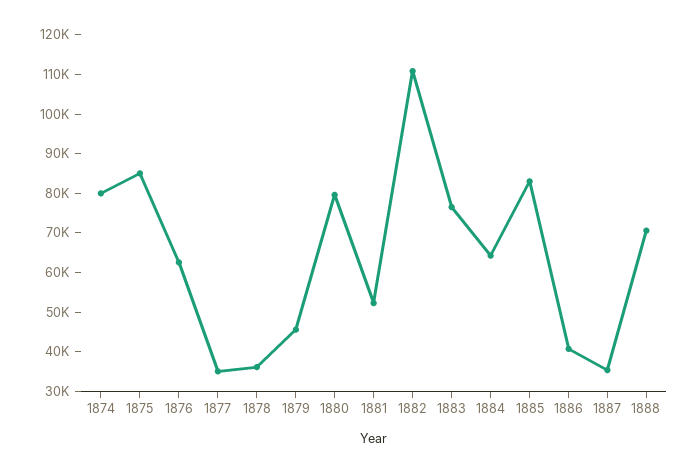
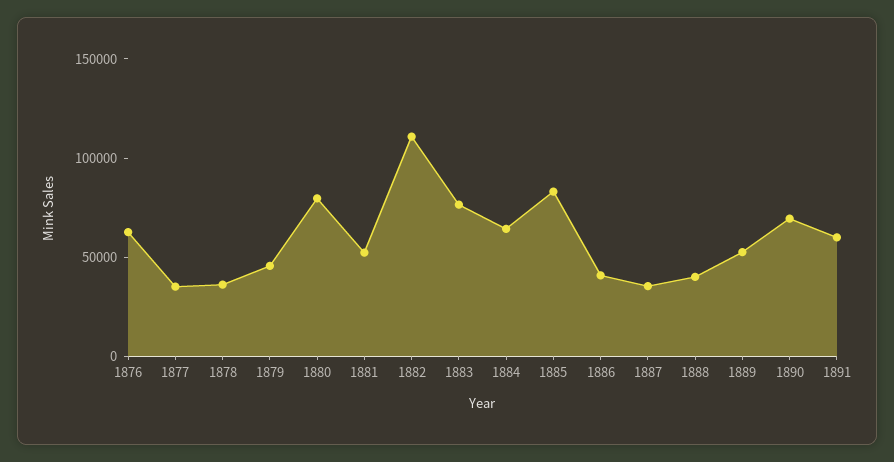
1874: 80000 -> none
1875: 85000 -> none
1888: 70000 -> 40000
1889: none -> 50000
1890: none -> 70000
1891: none -> 60000

